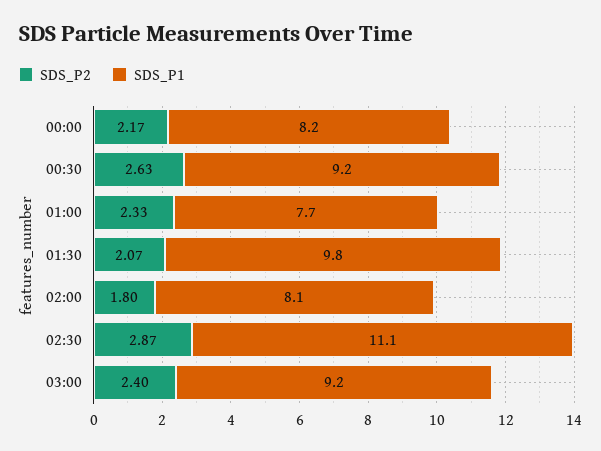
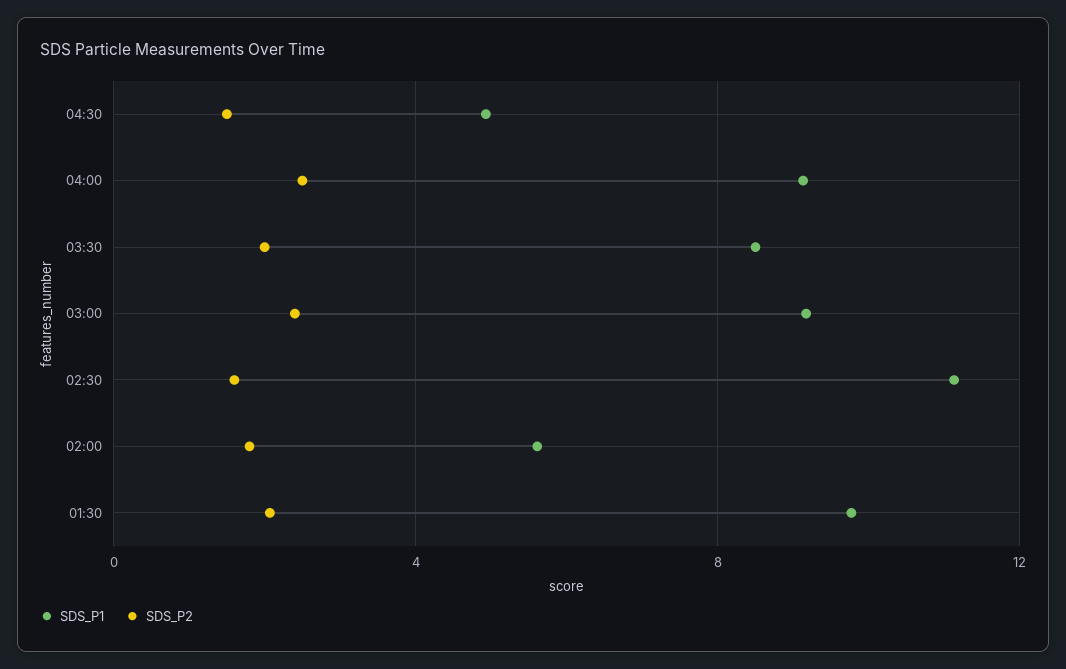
SDS_P2, 00:00: 2.17 -> none
SDS_P1, 00:00: 8.2 -> none
SDS_P2, 00:30: 2.63 -> none
SDS_P1, 00:30: 9.2 -> none
SDS_P2, 01:00: 2.33 -> none
SDS_P1, 01:00: 7.7 -> none
SDS_P1, 02:00: 8.1 -> 5.5
SDS_P2, 02:30: 2.87 -> 1.5
SDS_P1, 04:30: none -> 5
SDS_P2, 04:30: none -> 1.5
SDS_P1, 04:00: none -> 9
SDS_P2, 04:00: none -> 2.5
SDS_P1, 03:30: none -> 8.5
SDS_P2, 03:30: none -> 2

